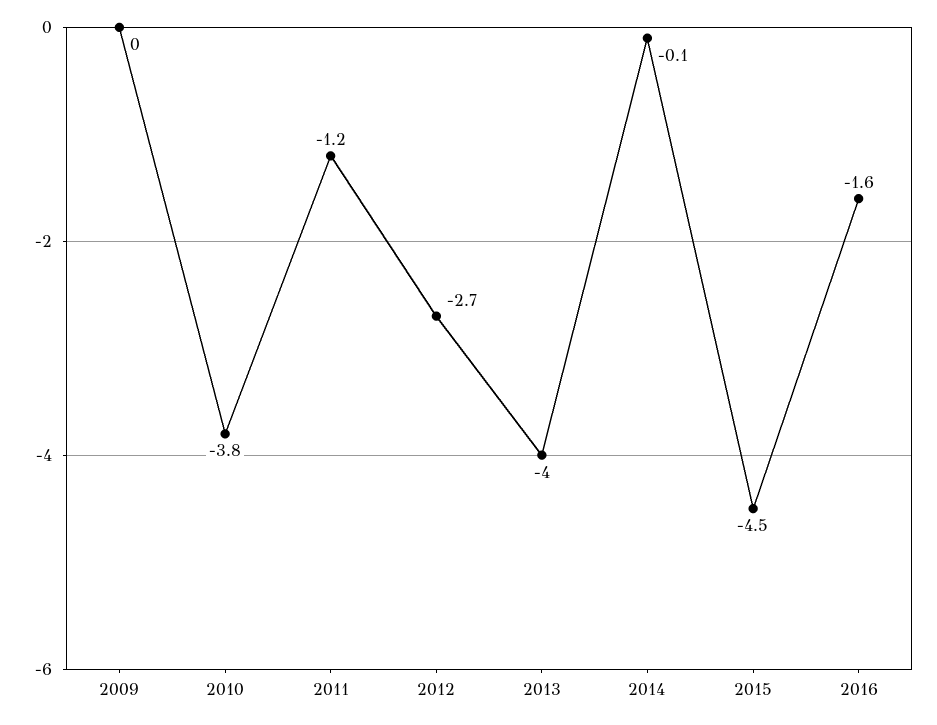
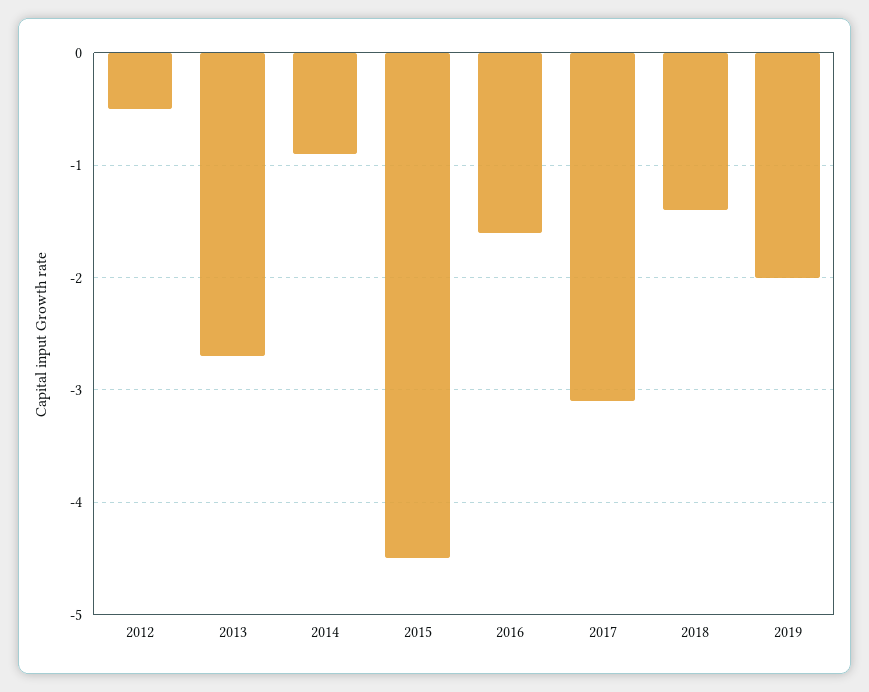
2009: 0 -> none
2010: -3.8 -> none
2011: -1.2 -> none
2012: -2.7 -> -0.5
2013: -4 -> -2.7
2014: -0.1 -> -0.9
2017: none -> -3.1
2018: none -> -1.4
2019: none -> -2

